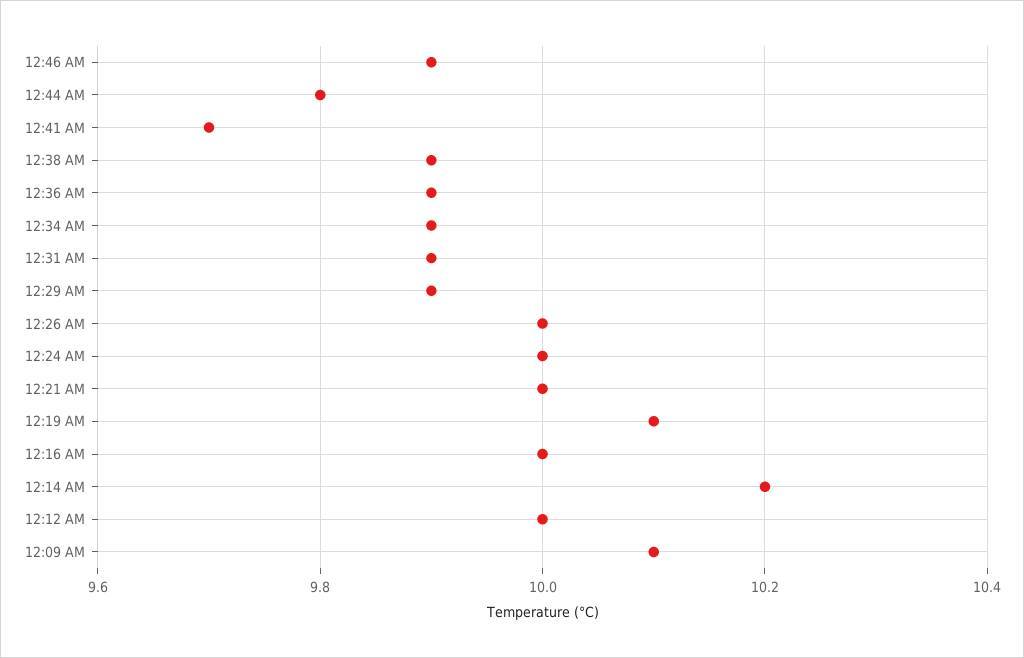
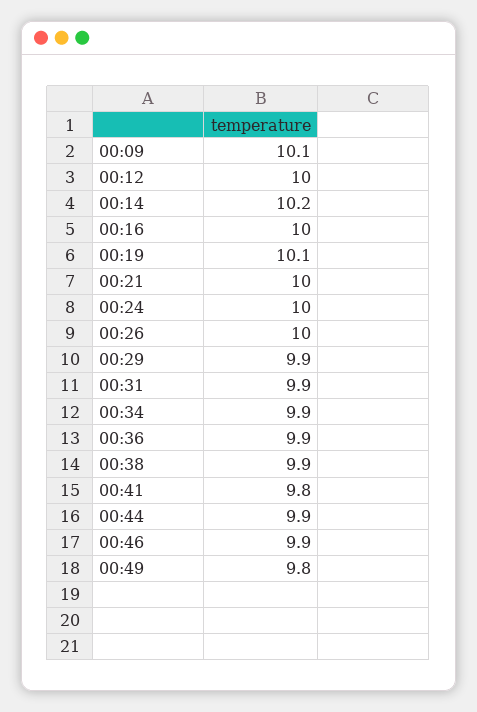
12:44 AM: 9.8 -> 9.9
12:41 AM: 9.7 -> 9.8
00:49: none -> 9.8

